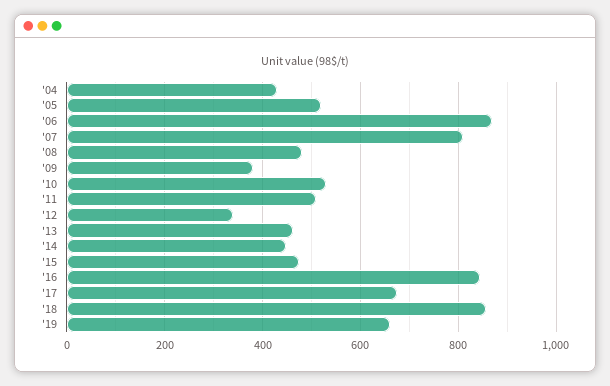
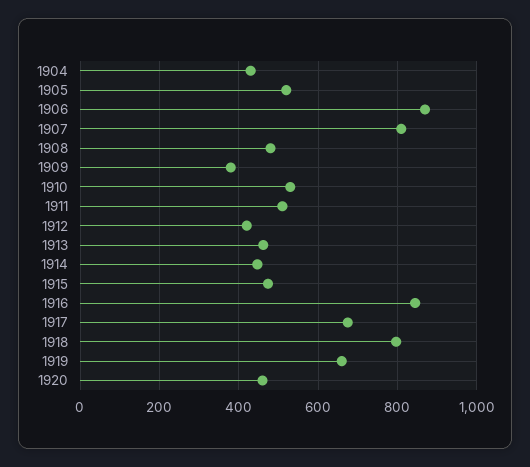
'12: 340 -> 420
'18: 860 -> 800
1920: none -> 460

